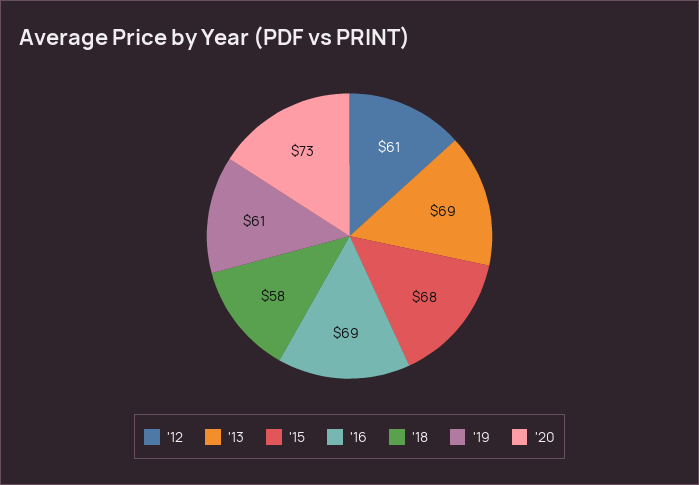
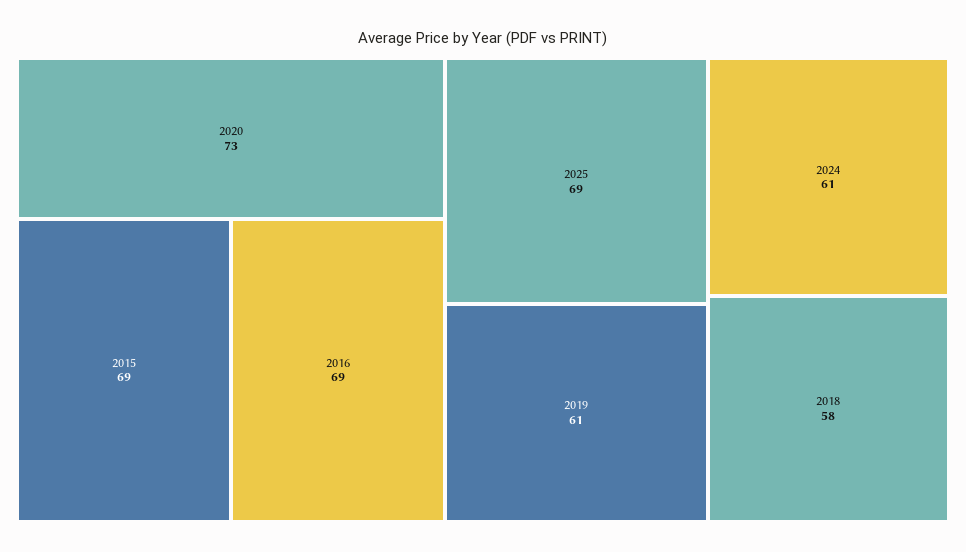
'12: 61 -> none
'13: 69 -> none
'15: 68 -> 69
2025: none -> 69
2024: none -> 61

